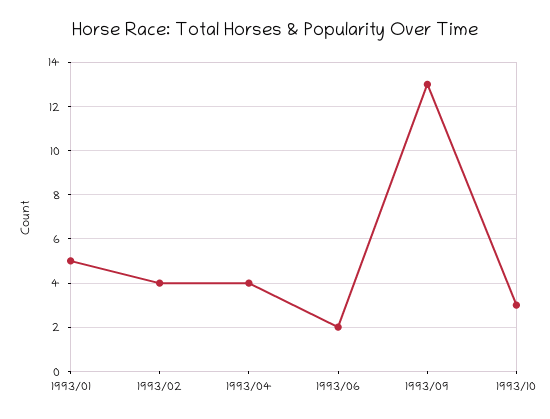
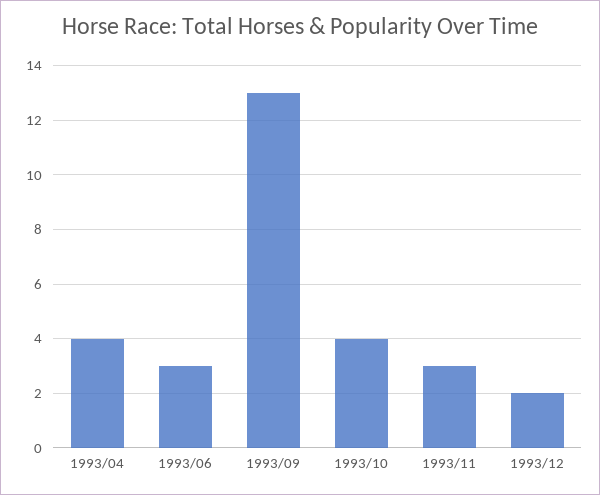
1993/01: 5 -> none
1993/02: 4 -> none
1993/06: 2 -> 3
1993/10: 3 -> 4
1993/11: none -> 3
1993/12: none -> 2

